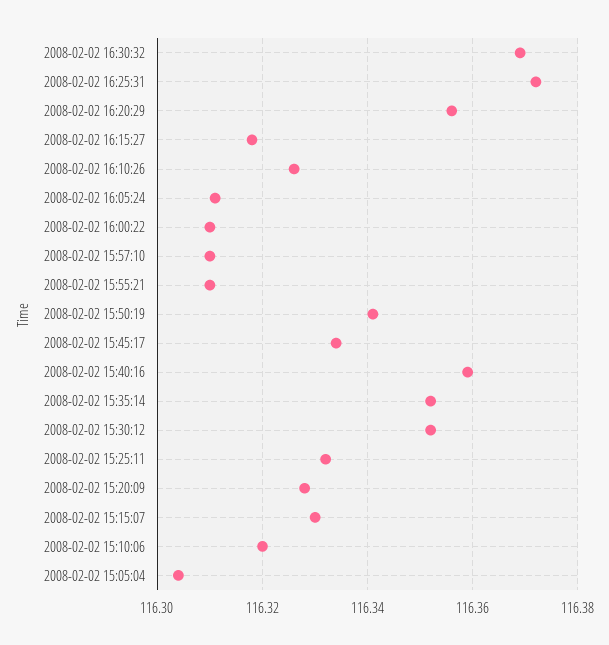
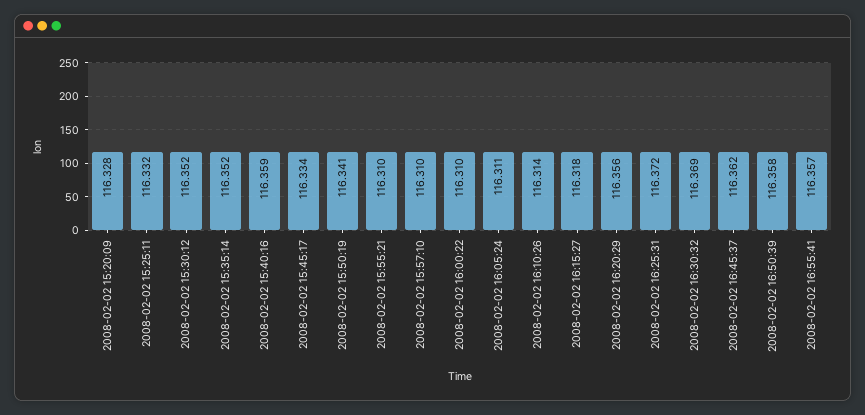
2008-02-02 16:10:26: 116.325 -> 116.314
2008-02-02 15:15:07: 116.33 -> none
2008-02-02 15:10:06: 116.32 -> none
2008-02-02 15:05:04: 116.305 -> none
2008-02-02 16:45:37: none -> 116.362
2008-02-02 16:50:39: none -> 116.358
2008-02-02 16:55:41: none -> 116.357

